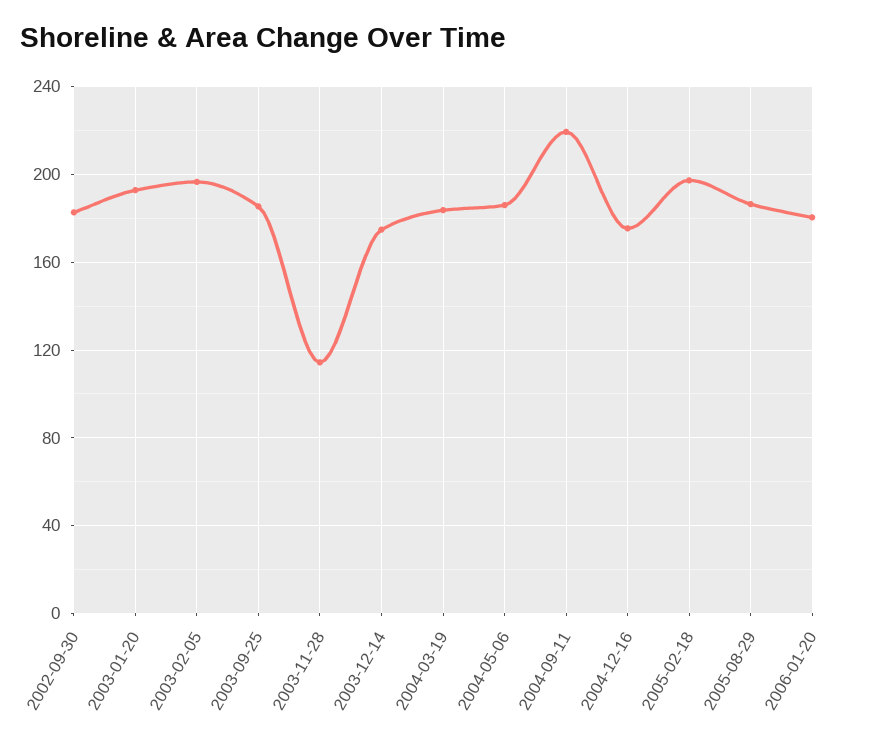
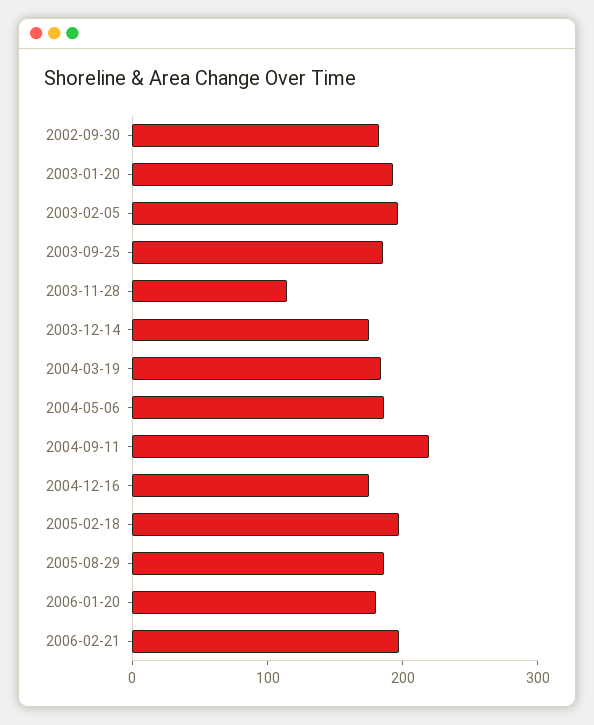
2006-02-21: none -> 200

